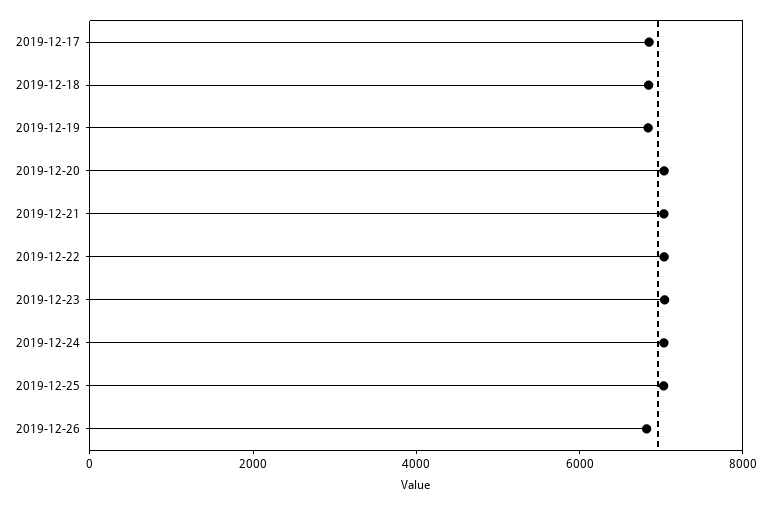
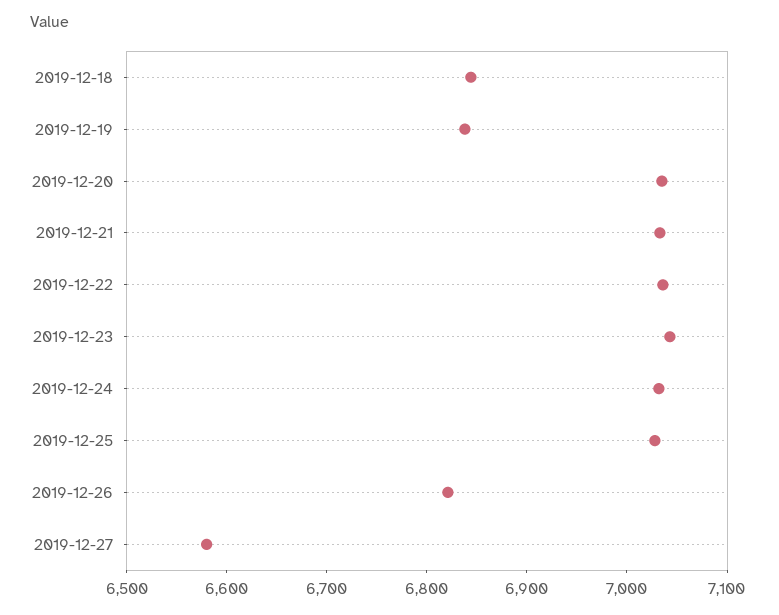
2019-12-17: 7000 -> none
2019-12-27: none -> 6580

